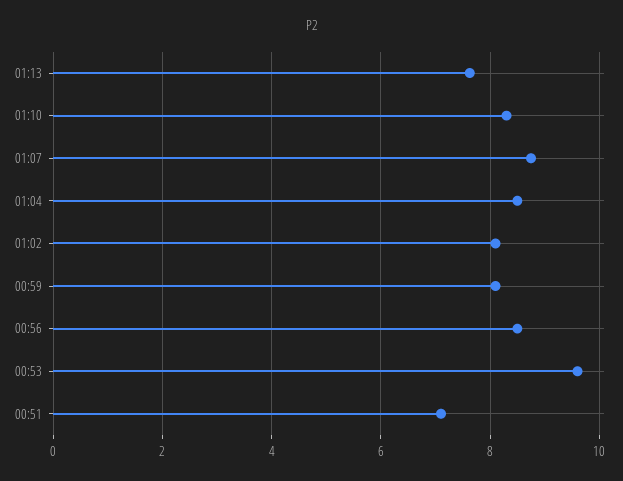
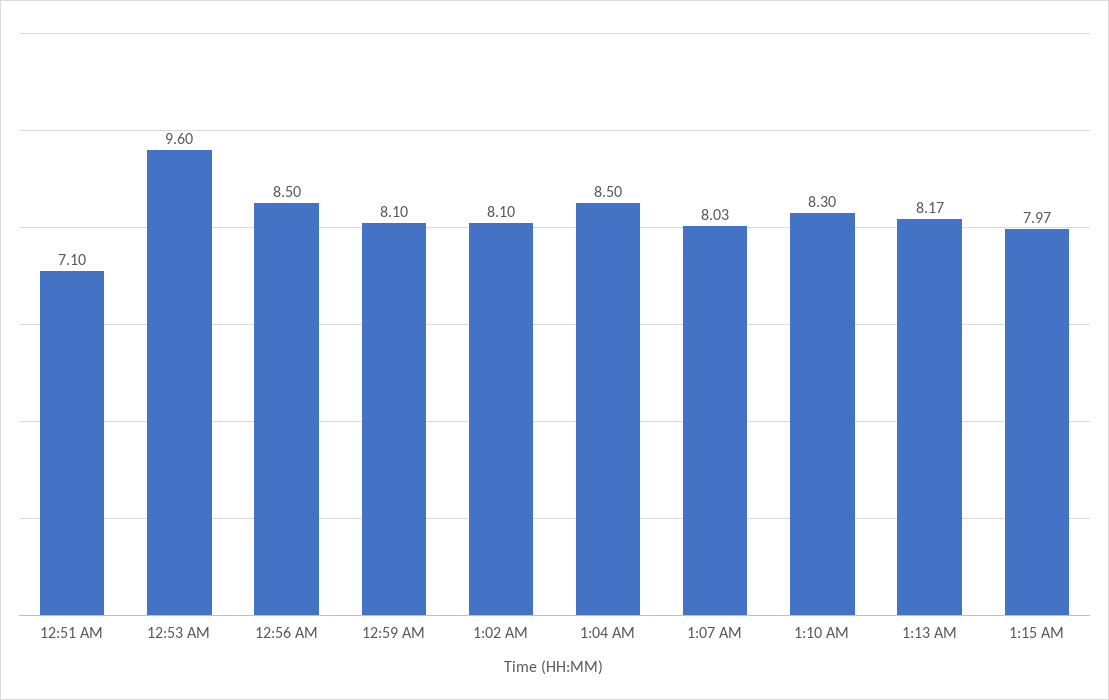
01:13: 7.6 -> 8.17
01:07: 8.8 -> 8.03
1:15 AM: none -> 7.97

